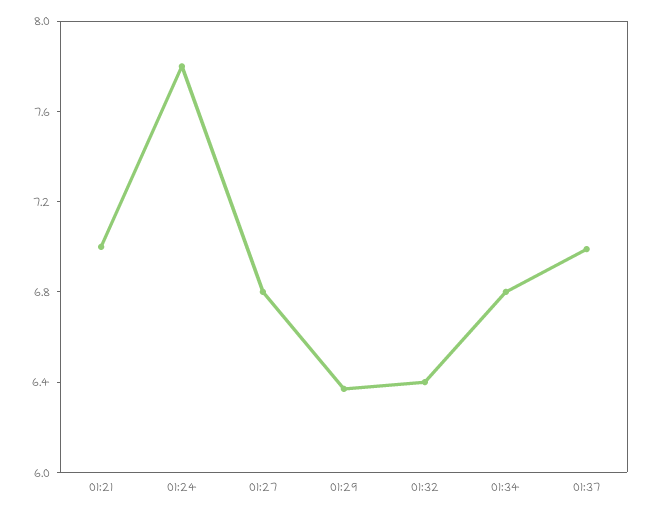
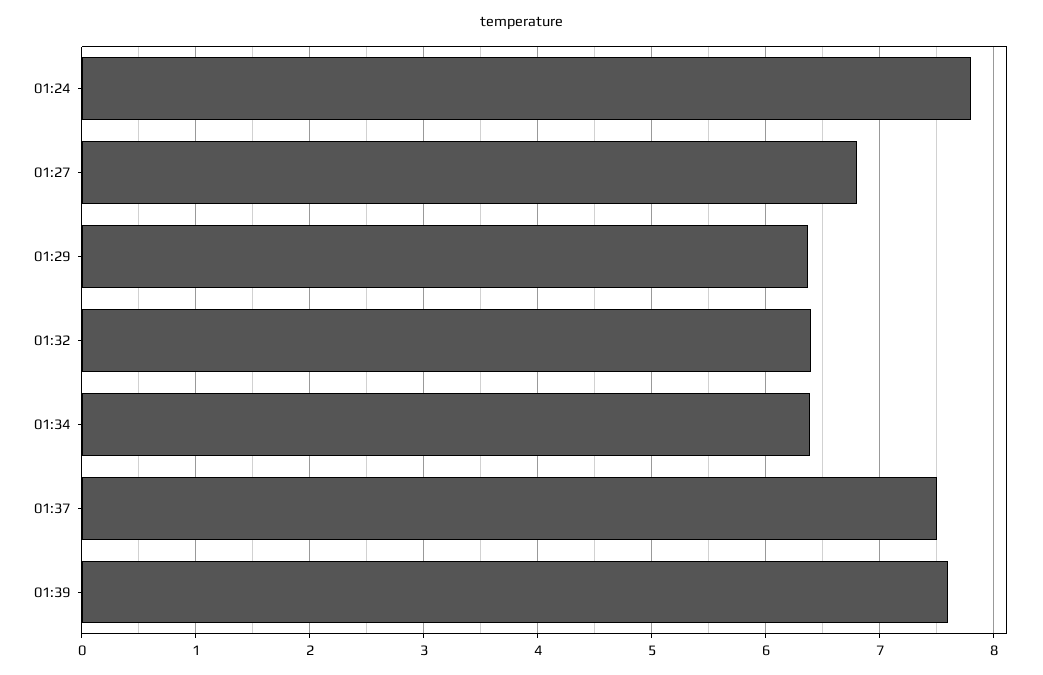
01:21: 7 -> none
01:34: 6.8 -> 6.4
01:37: 7 -> 7.5
01:39: none -> 7.6

